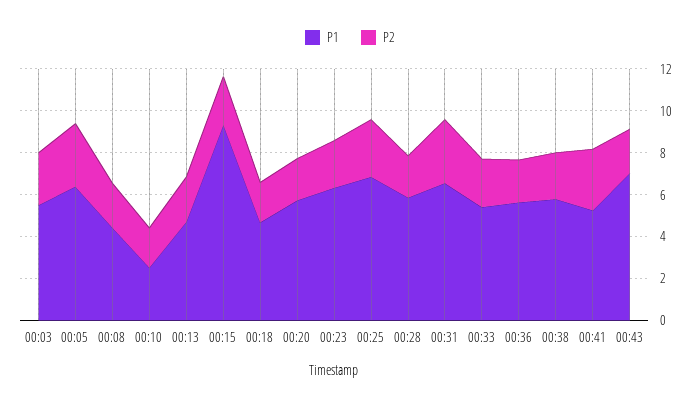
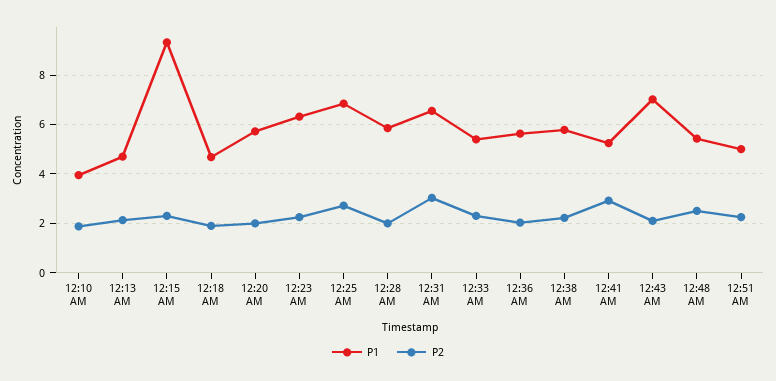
P1, 00:03: 5.5 -> none
P2, 00:03: 2.5 -> none
P1, 00:05: 6.5 -> none
P2, 00:05: 3 -> none
P1, 00:08: 4.5 -> none
P2, 00:08: 2 -> none
P1, 00:10: 2.5 -> 4
P1, 12:48 AM: none -> 5.5
P2, 12:48 AM: none -> 2.5
P1, 12:51 AM: none -> 5
P2, 12:51 AM: none -> 2.25

